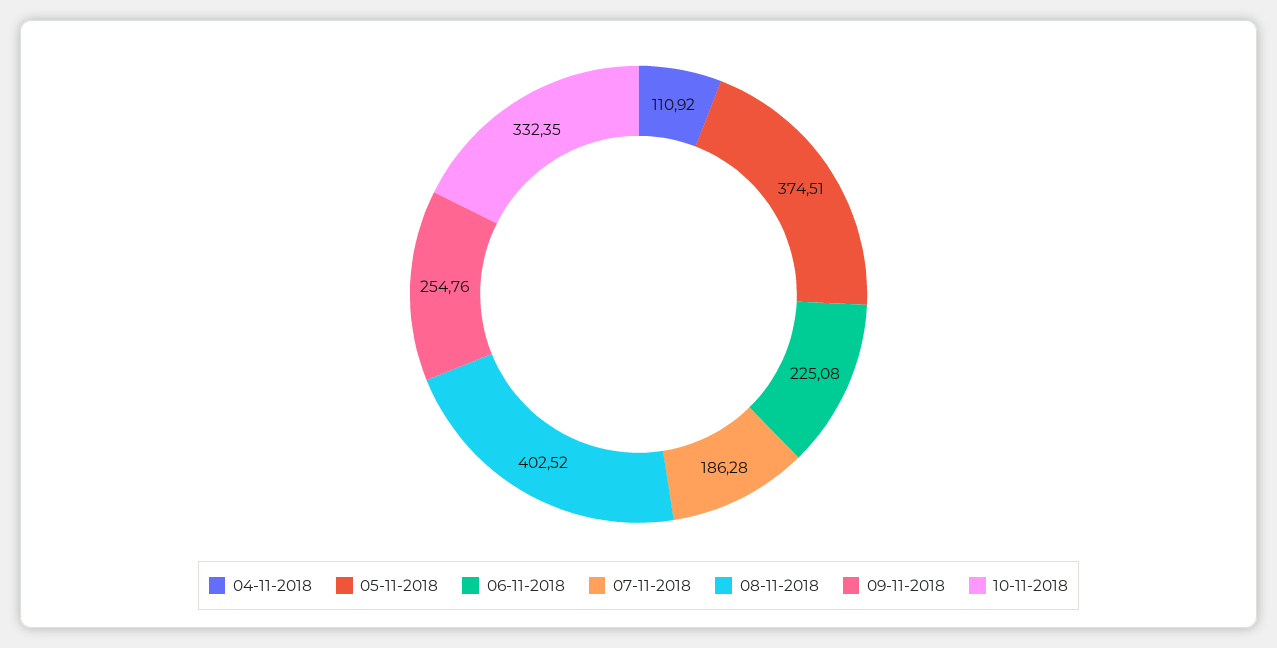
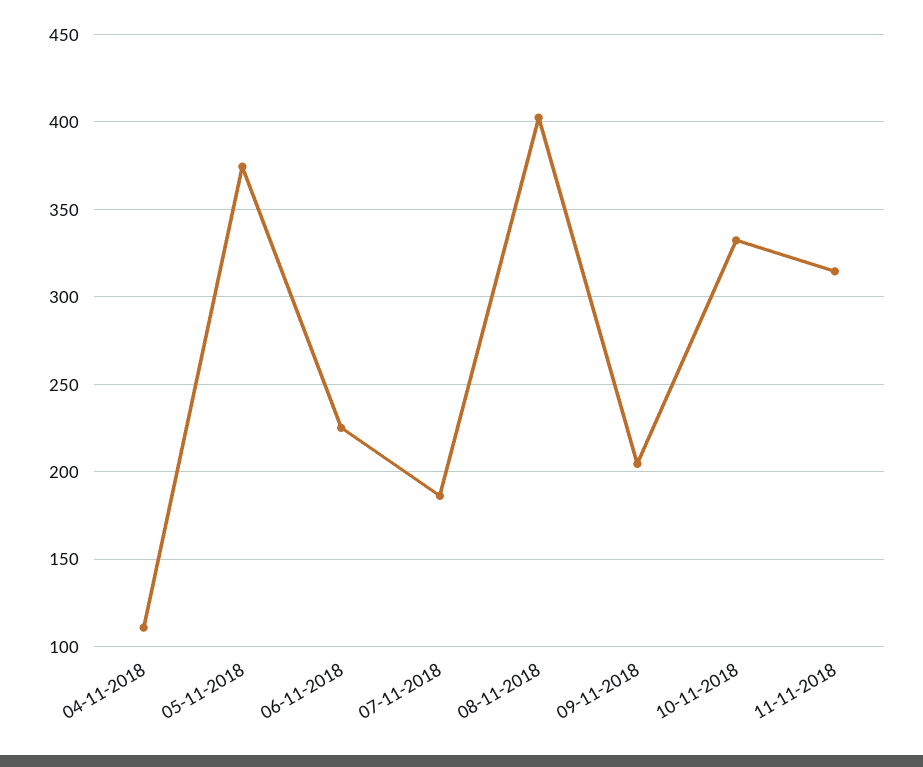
09-11-2018: 254.76 -> 205
11-11-2018: none -> 315

